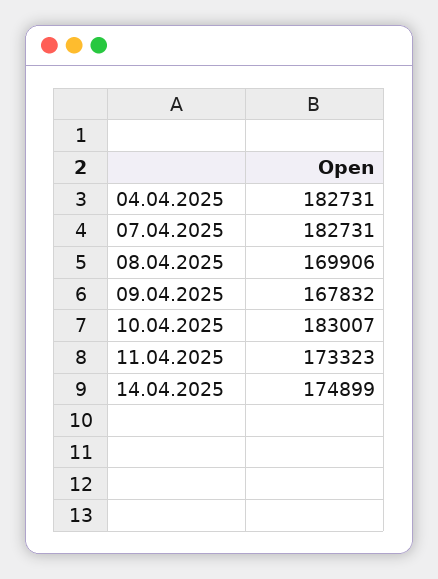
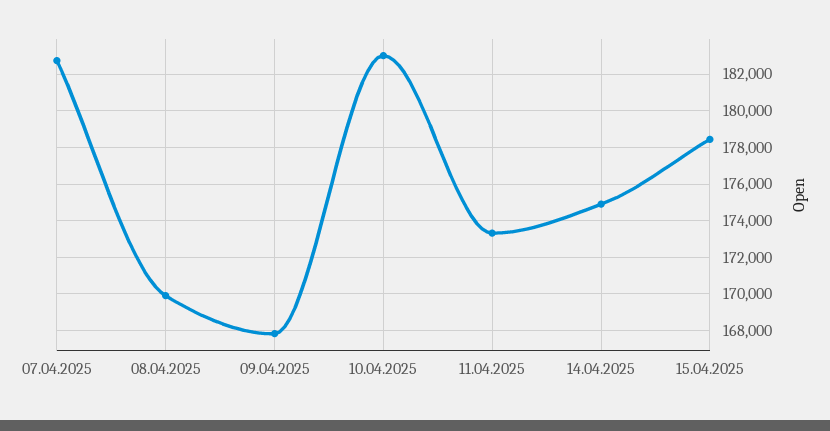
04.04.2025: 182731 -> none
15.04.2025: none -> 178500

